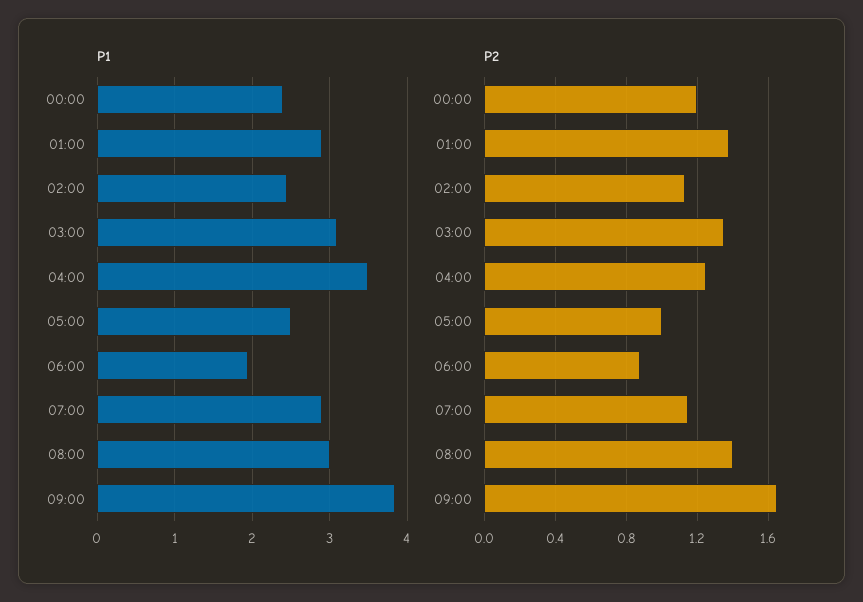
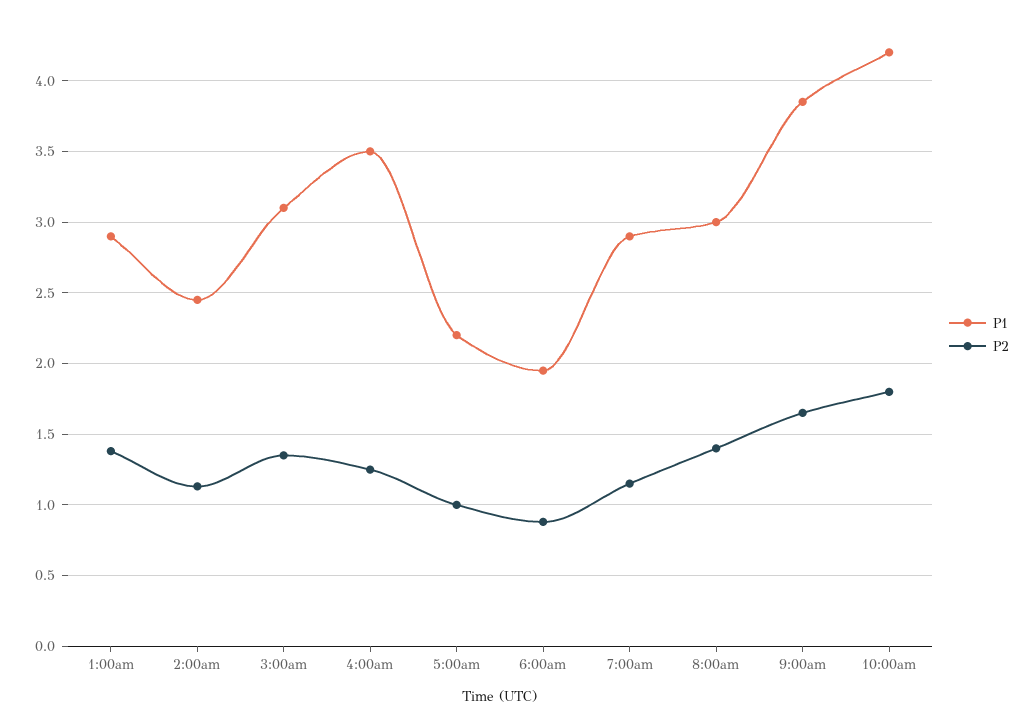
P1, 00:00: 2.4 -> none
P1, 05:00: 2.5 -> 2.2
P2, 00:00: 1.2 -> none
P1, 10:00am: none -> 4.2
P2, 10:00am: none -> 1.8

